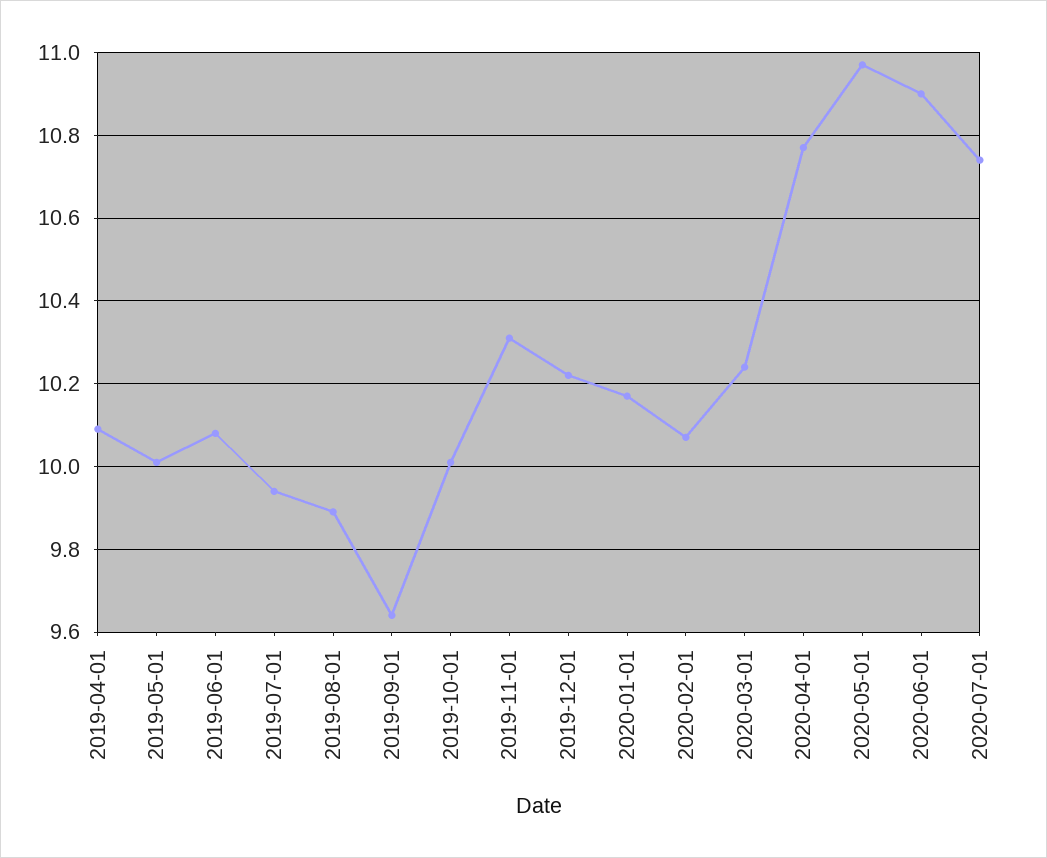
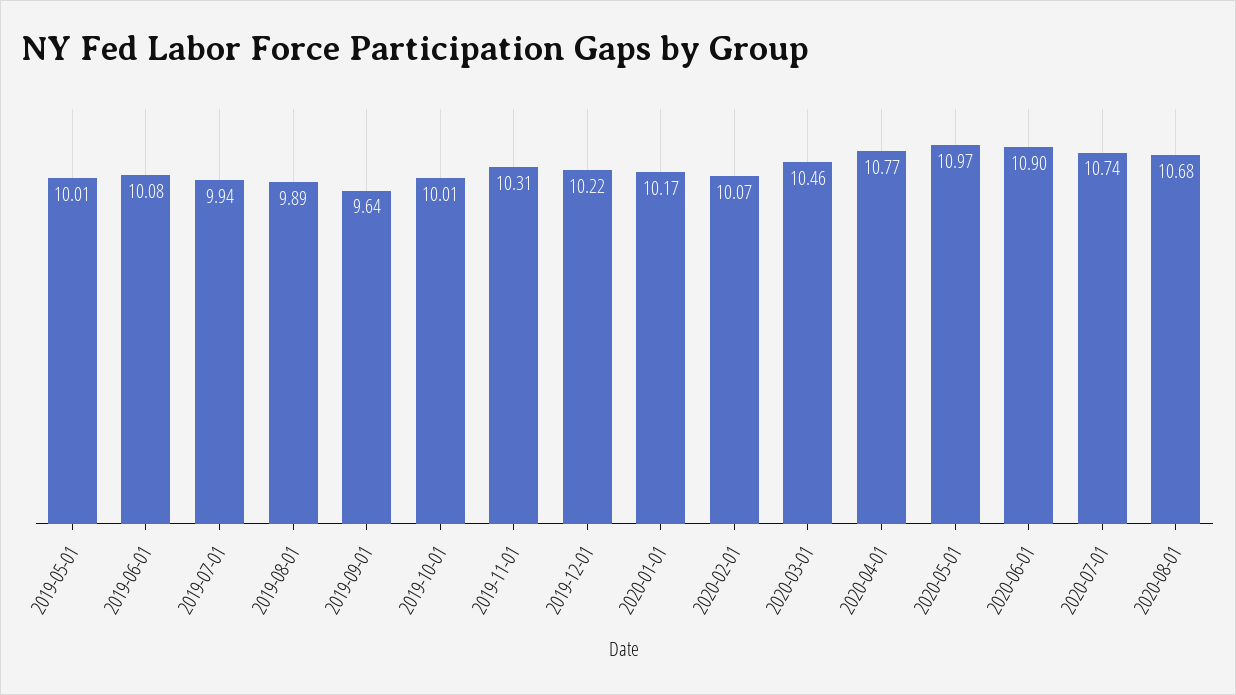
2019-04-01: 10.1 -> none
2020-03-01: 10.25 -> 10.46
2020-08-01: none -> 10.68

